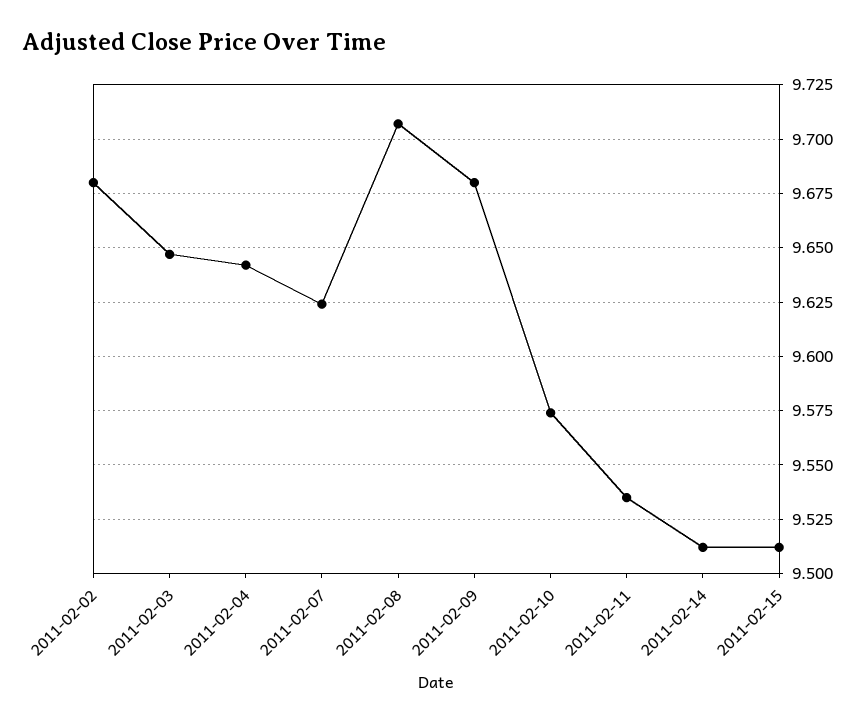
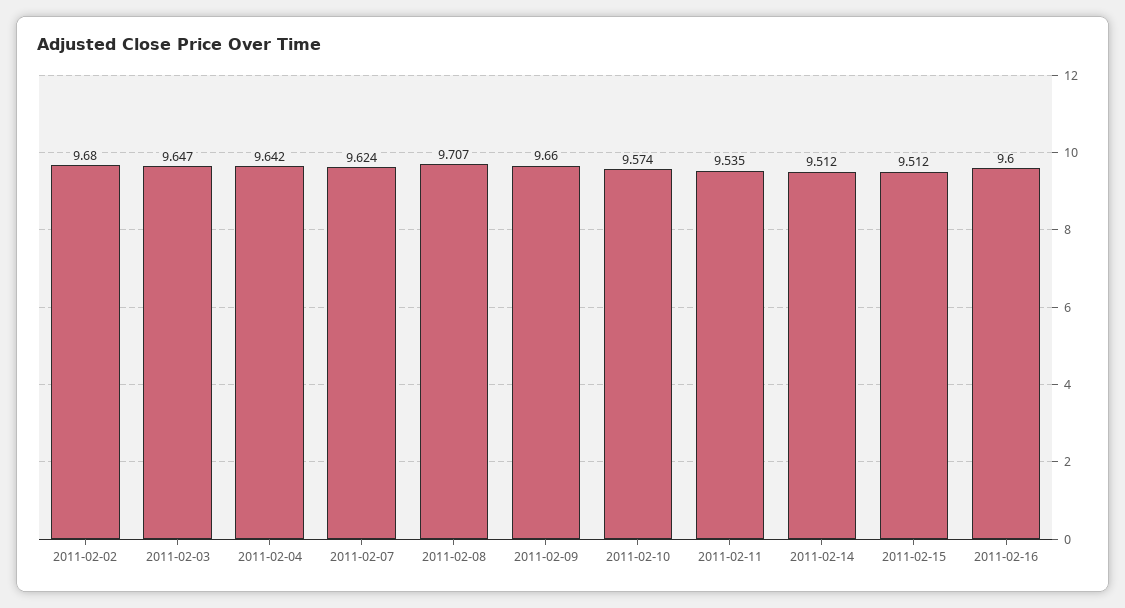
2011-02-09: 9.68 -> 9.66
2011-02-16: none -> 9.6

